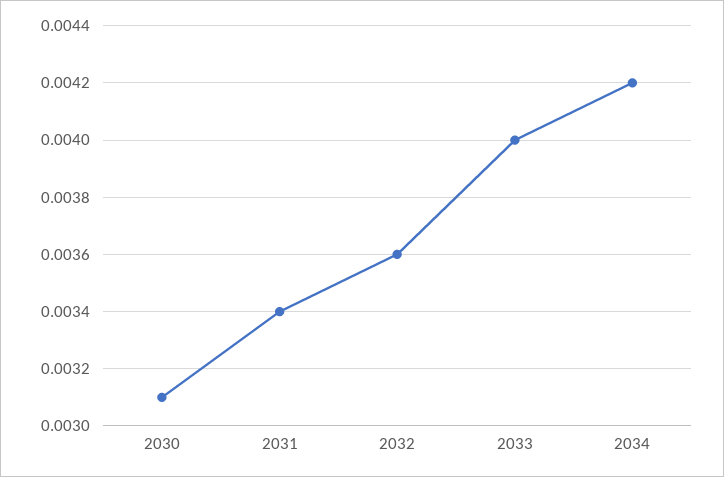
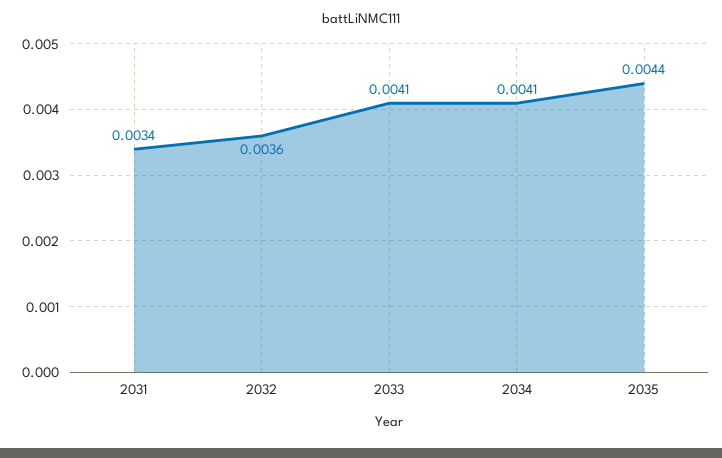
2030: 0.0031 -> none
2033: 0.004 -> 0.0041
2034: 0.0042 -> 0.0041
2035: none -> 0.0044

